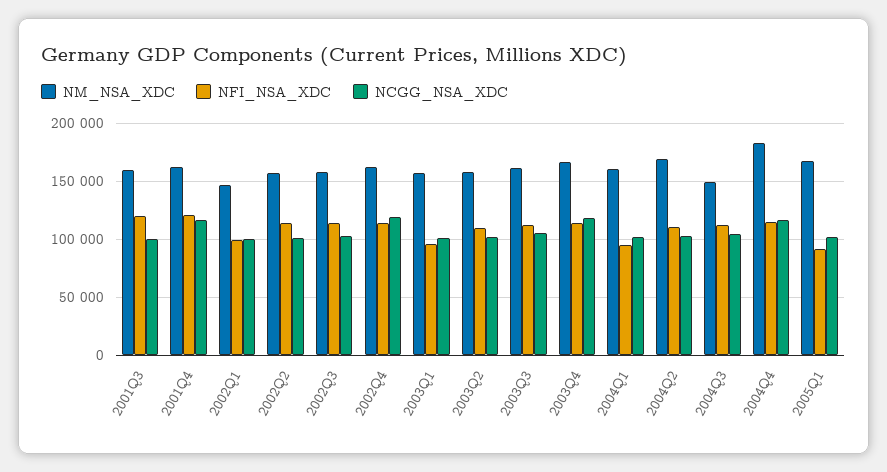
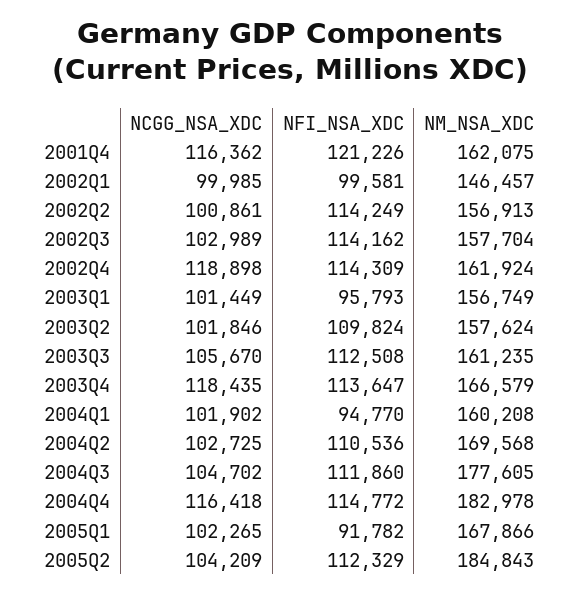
NM_NSA_XDC, 2001Q3: 160000 -> none
NFI_NSA_XDC, 2001Q3: 120000 -> none
NCGG_NSA_XDC, 2001Q3: 100000 -> none
NM_NSA_XDC, 2004Q3: 150000 -> 177605
NCGG_NSA_XDC, 2005Q2: none -> 104209
NFI_NSA_XDC, 2005Q2: none -> 112329
NM_NSA_XDC, 2005Q2: none -> 184843

